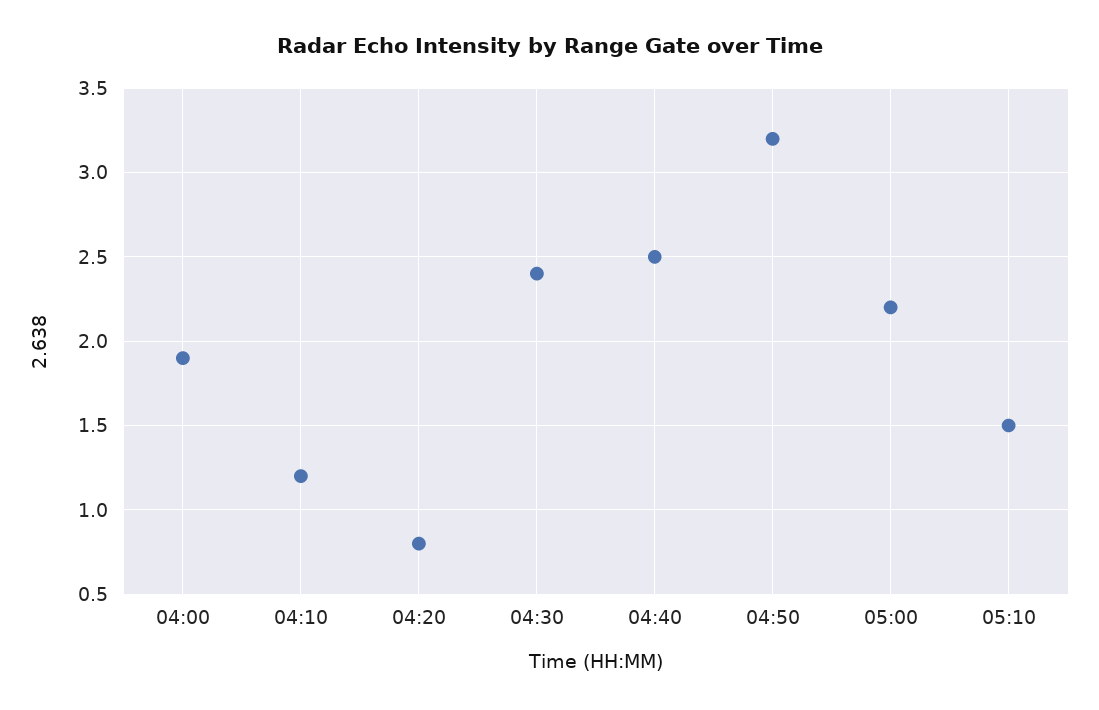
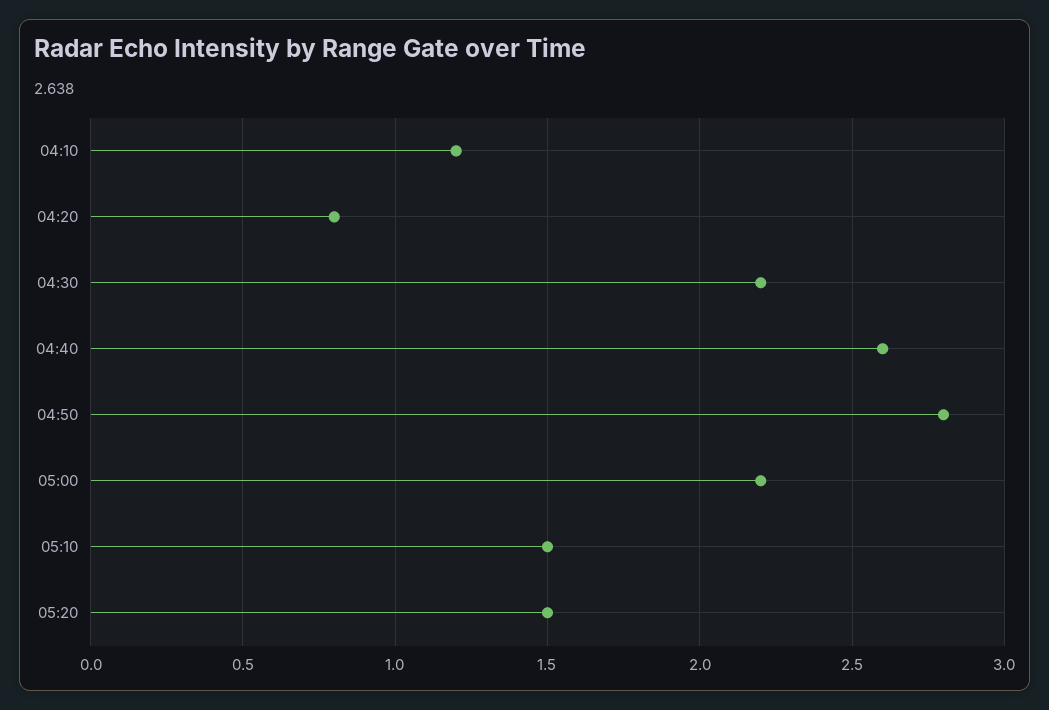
04:00: 1.9 -> none
04:30: 2.4 -> 2.2
04:40: 2.5 -> 2.6
04:50: 3.2 -> 2.8
05:20: none -> 1.5

